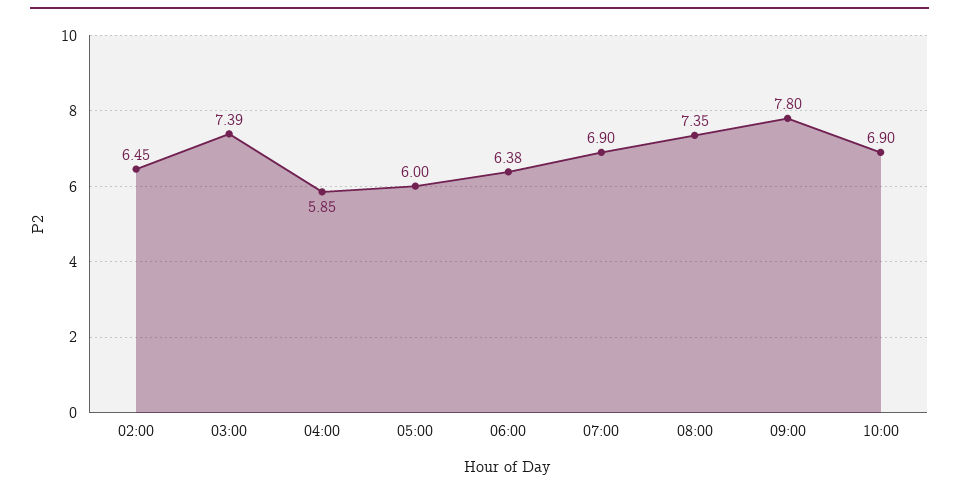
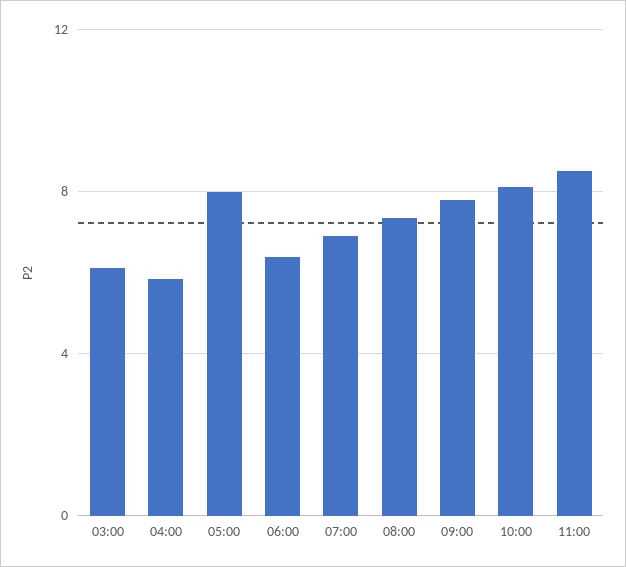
02:00: 6.45 -> none
03:00: 7.39 -> 6
05:00: 6 -> 8
10:00: 6.9 -> 8
11:00: none -> 8.5

